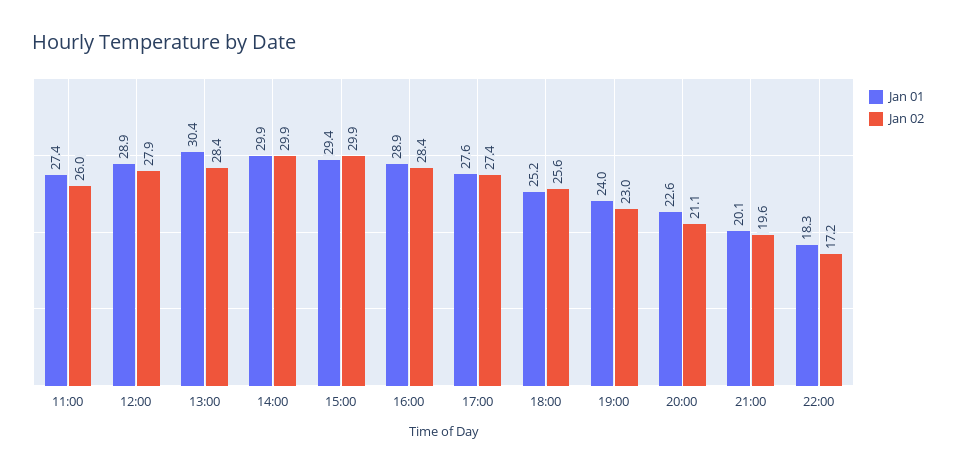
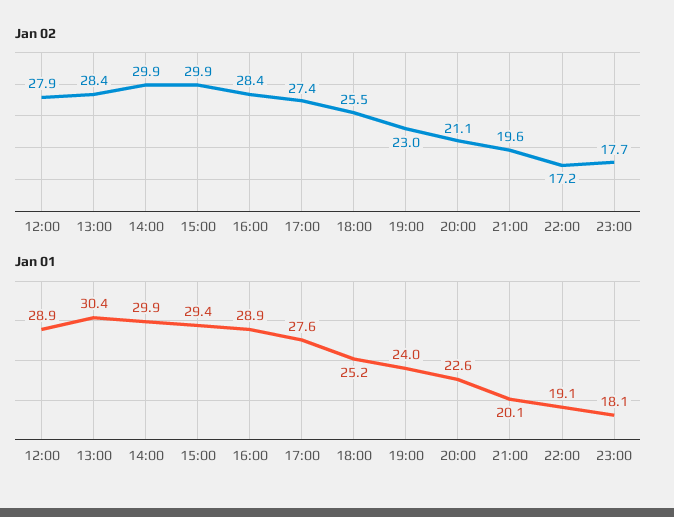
Jan 01, 11:00: 27.4 -> none
Jan 02, 11:00: 26 -> none
Jan 02, 18:00: 25.6 -> 25.5
Jan 01, 22:00: 18.3 -> 19.1
Jan 02, 23:00: none -> 17.7
Jan 01, 23:00: none -> 18.1

